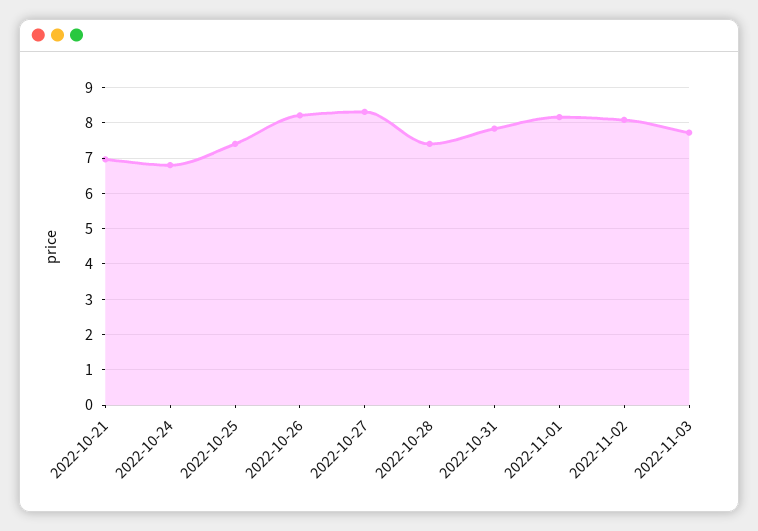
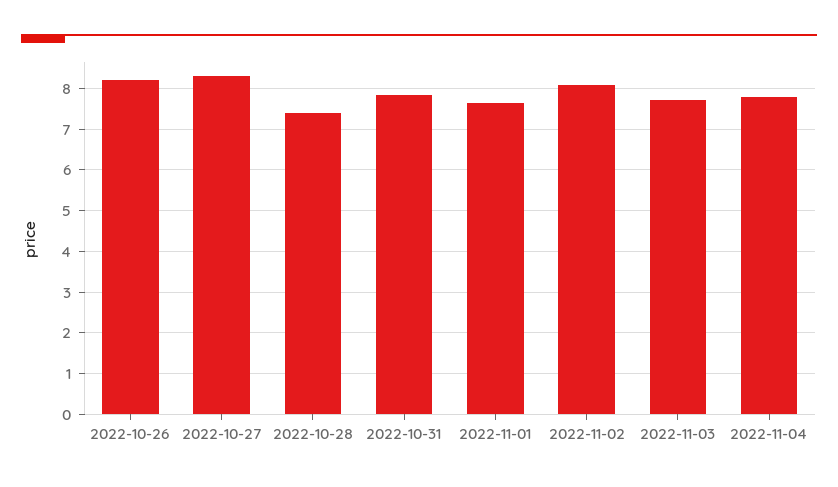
2022-10-21: 7 -> none
2022-10-24: 6.8 -> none
2022-10-25: 7.4 -> none
2022-11-01: 8.2 -> 7.6
2022-11-04: none -> 7.8

